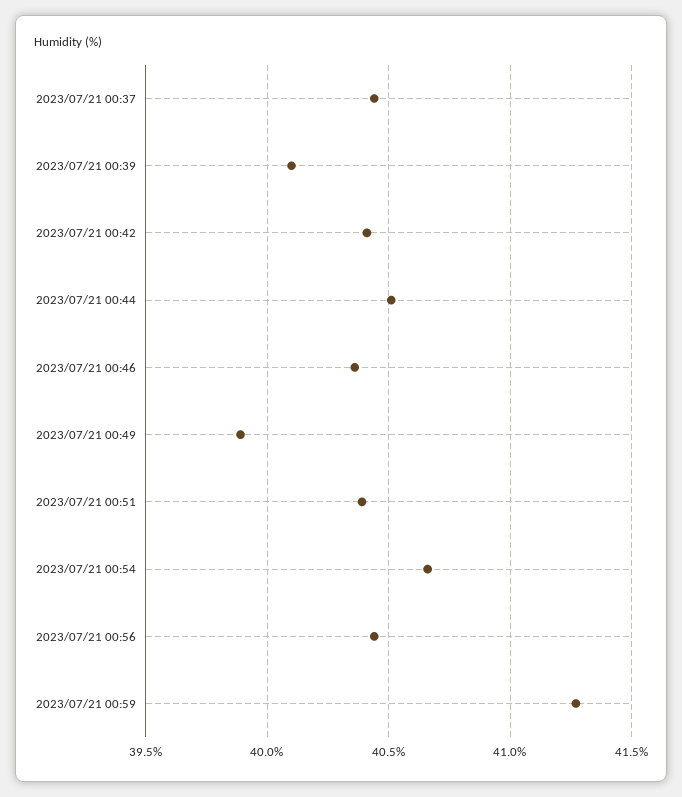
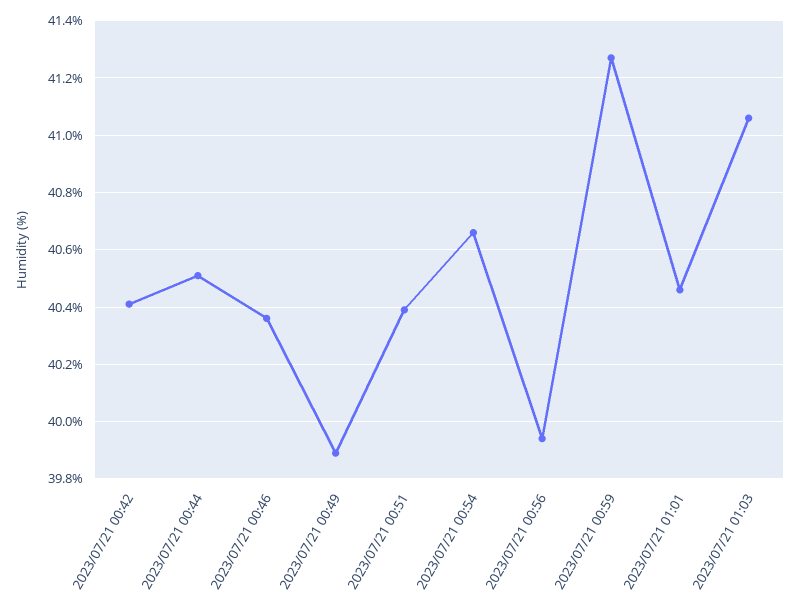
2023/07/21 00:37: 40.45 -> none
2023/07/21 00:39: 40.1 -> none
2023/07/21 00:56: 40.45 -> 39.95
2023/07/21 01:01: none -> 40.45
2023/07/21 01:03: none -> 41.05

